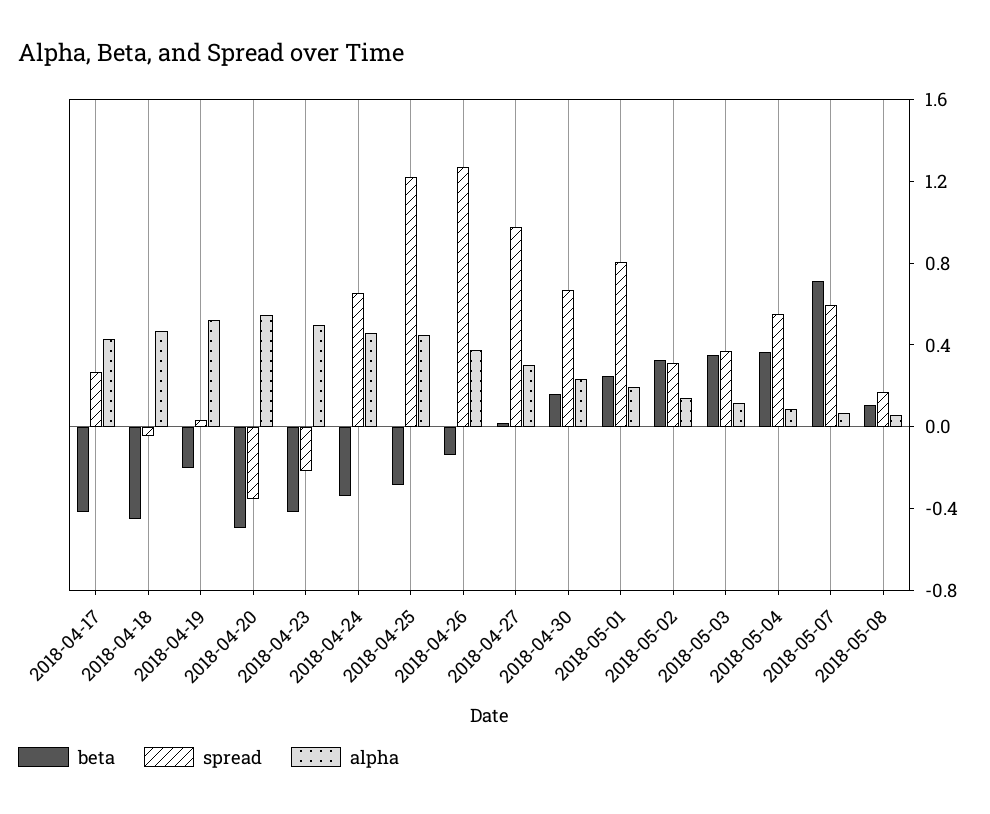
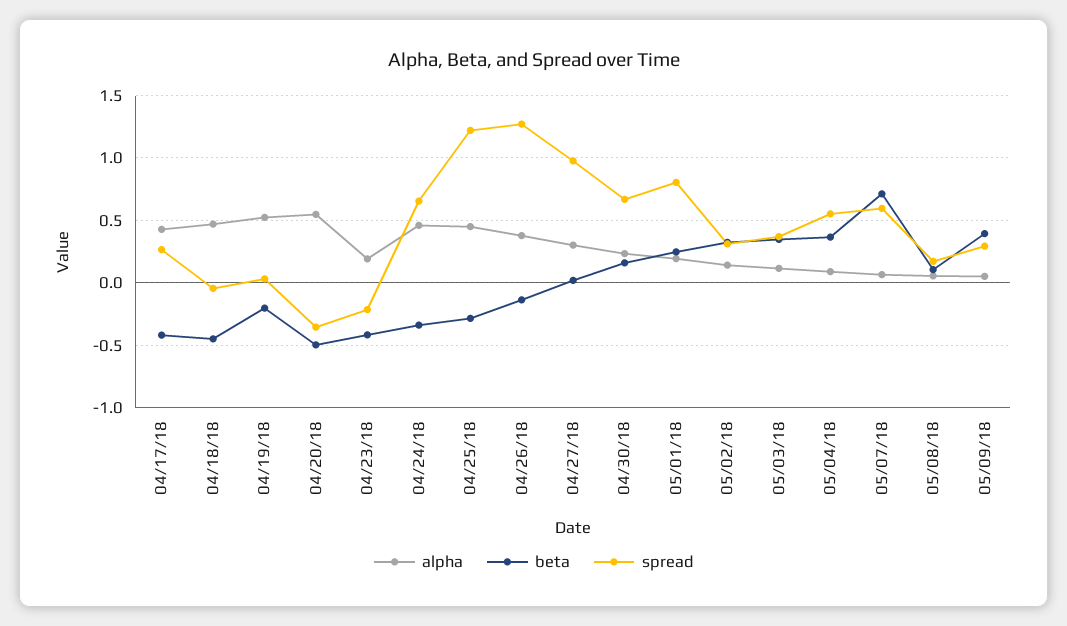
alpha, 2018-04-23: 0.5 -> 0.2
alpha, 05/09/18: none -> 0.05
beta, 05/09/18: none -> 0.4
spread, 05/09/18: none -> 0.3

